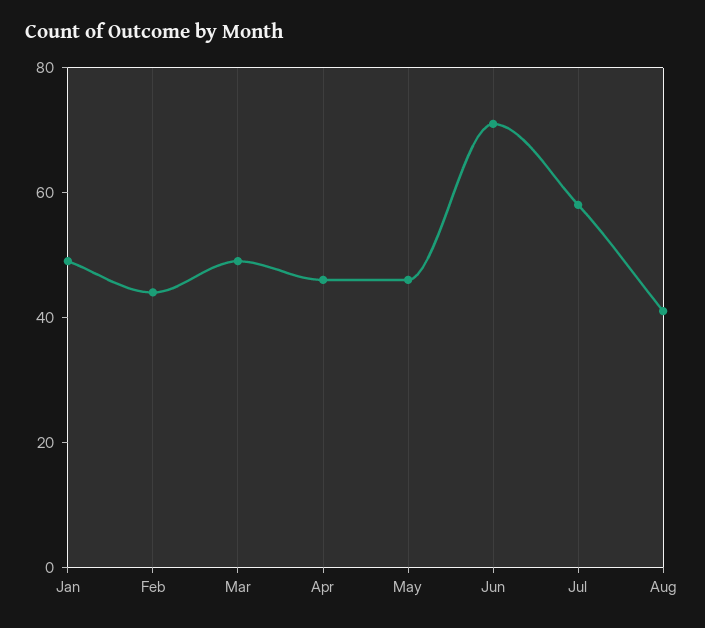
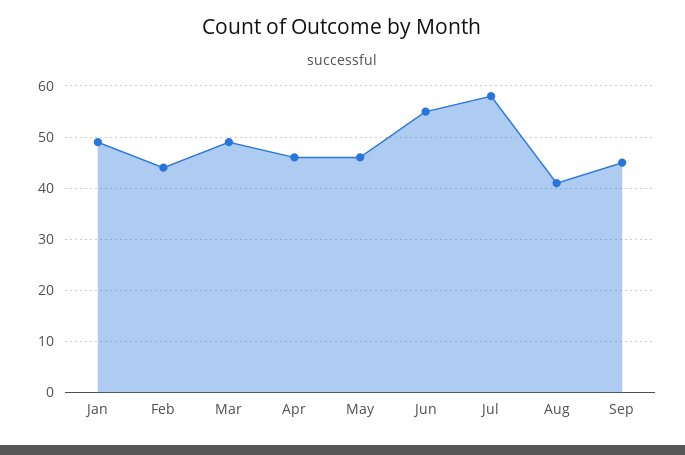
Jun: 70 -> 55
Sep: none -> 45

